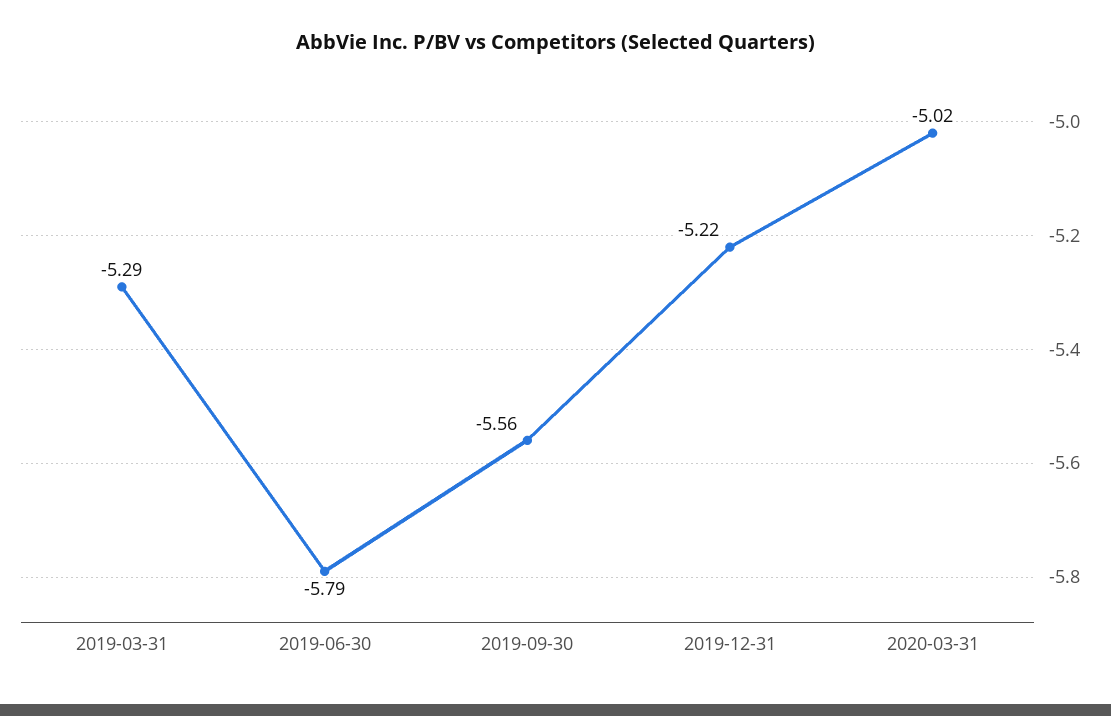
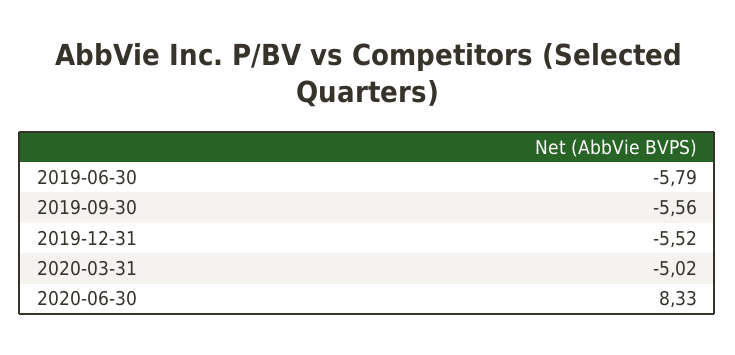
2019-03-31: -5.29 -> none
2019-12-31: -5.22 -> -5.52
2020-06-30: none -> 8.33

